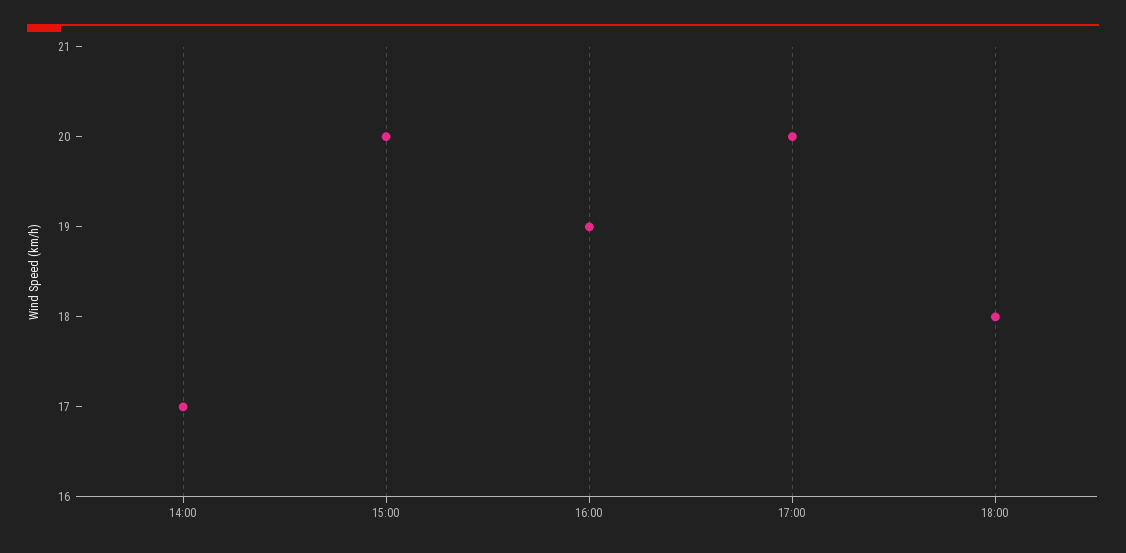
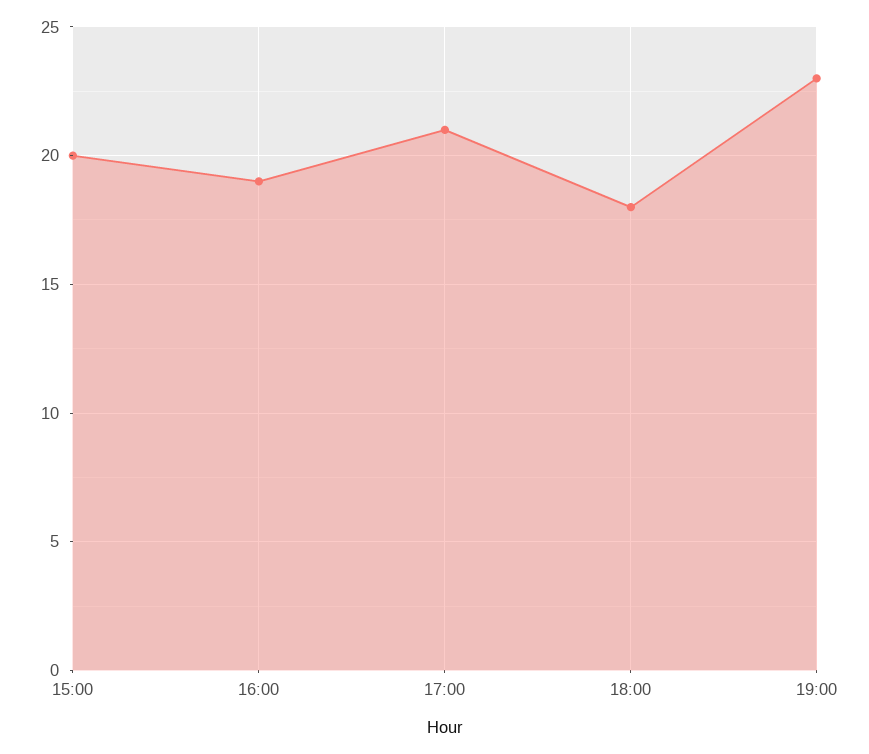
14:00: 17 -> none
17:00: 20 -> 21
19:00: none -> 23

